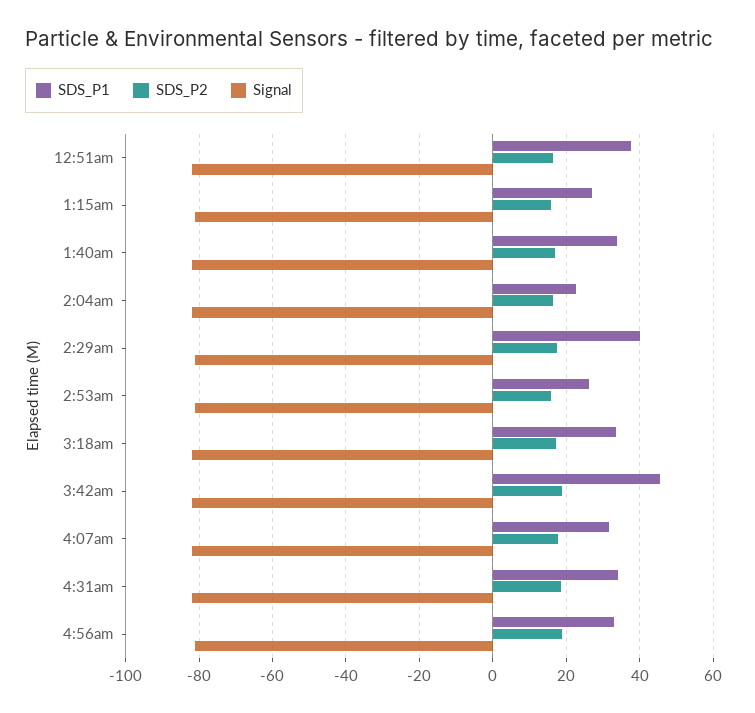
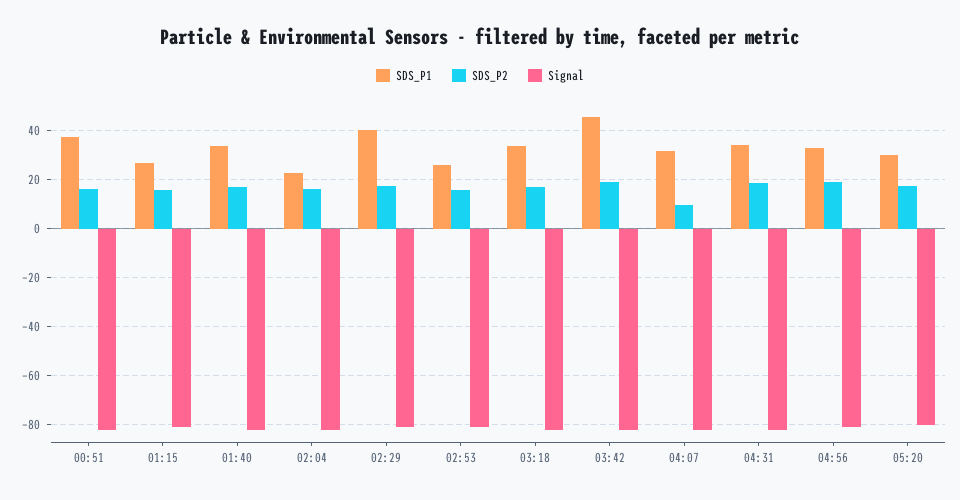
SDS_P2, 4:07am: 18 -> 10
SDS_P1, 05:20: none -> 30
SDS_P2, 05:20: none -> 17.5
Signal, 05:20: none -> -80

